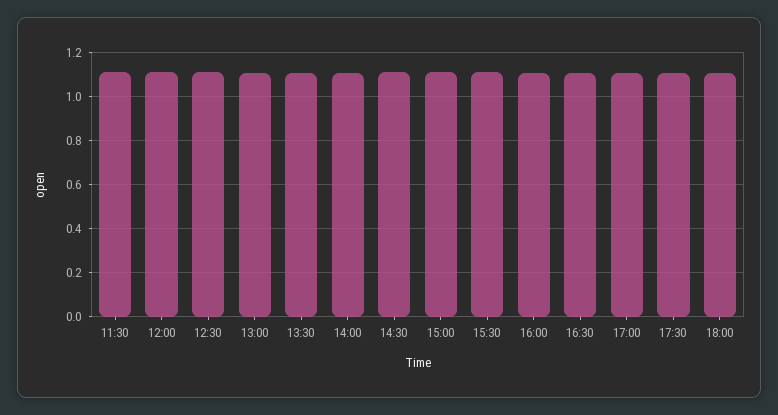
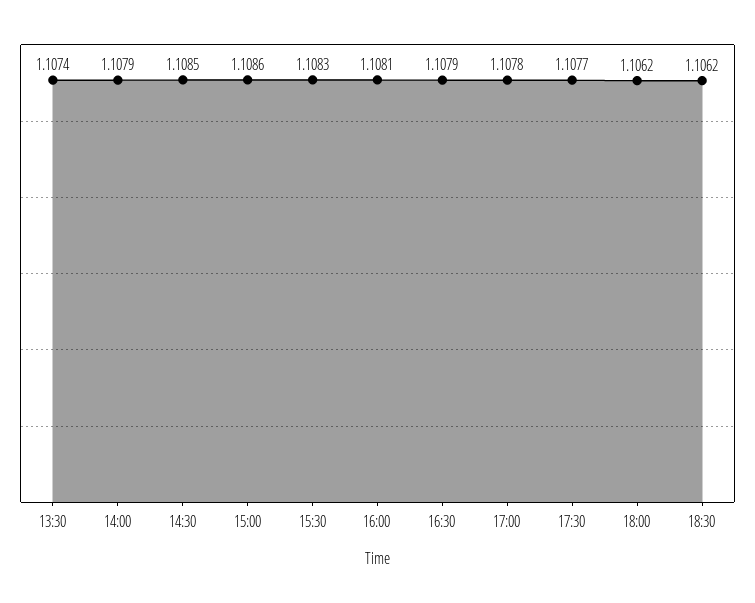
11:30: 1.1 -> none
12:00: 1.1 -> none
12:30: 1.1 -> none
13:00: 1.1 -> none
18:30: none -> 1.1062

